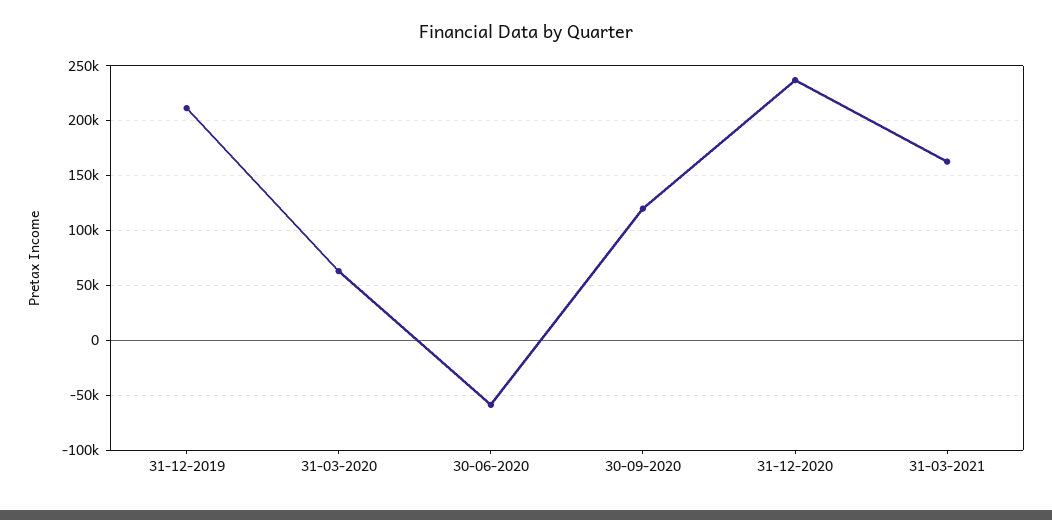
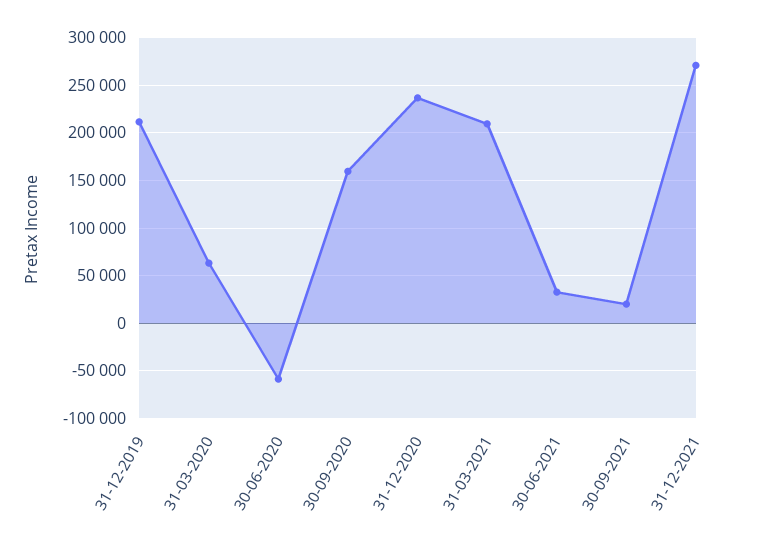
30-09-2020: 120000 -> 160000
31-03-2021: 160000 -> 210000
30-06-2021: none -> 30000
30-09-2021: none -> 20000
31-12-2021: none -> 270000

